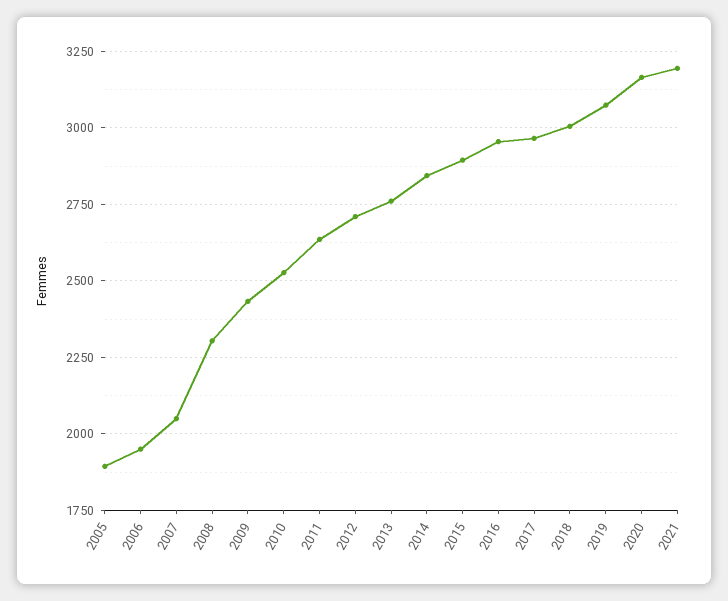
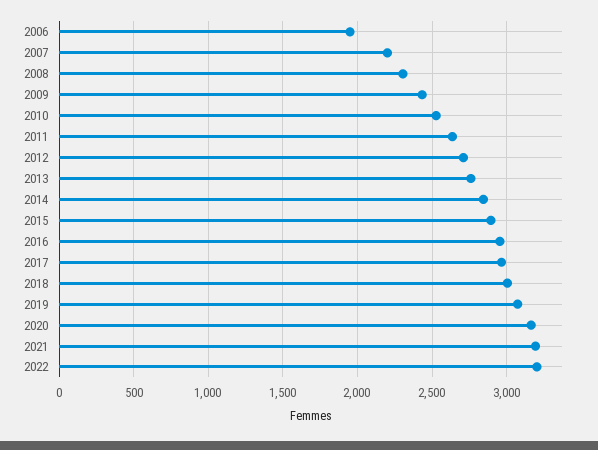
2005: 1900 -> none
2007: 2050 -> 2200
2022: none -> 3200

